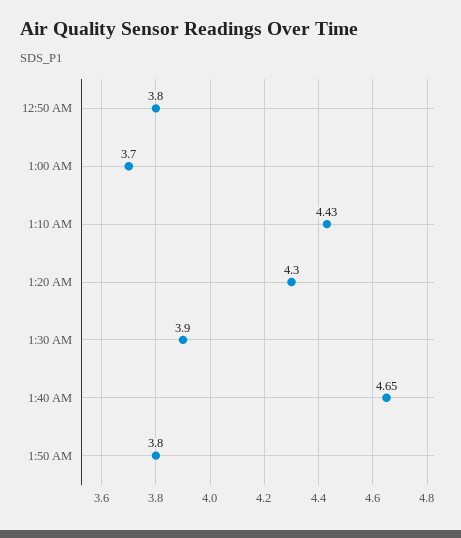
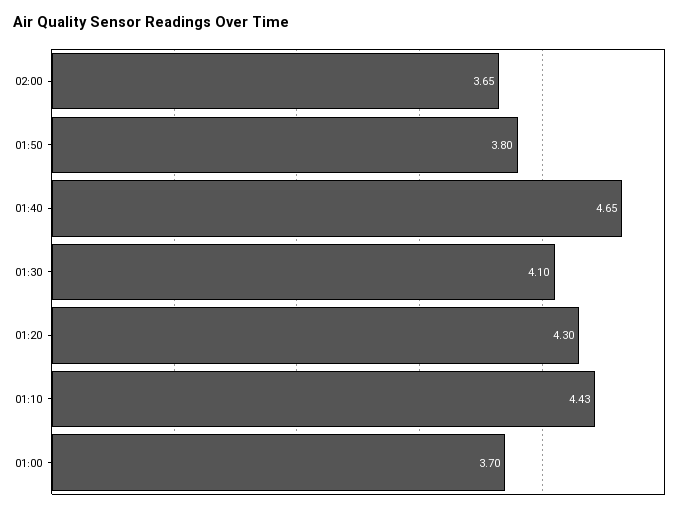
12:50 AM: 3.8 -> none
1:30 AM: 3.9 -> 4.1
02:00: none -> 3.65

